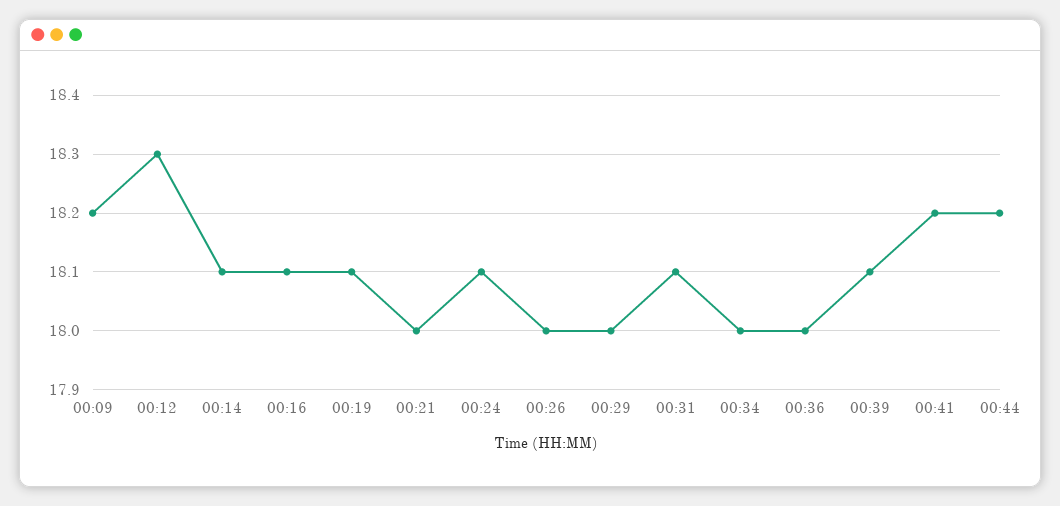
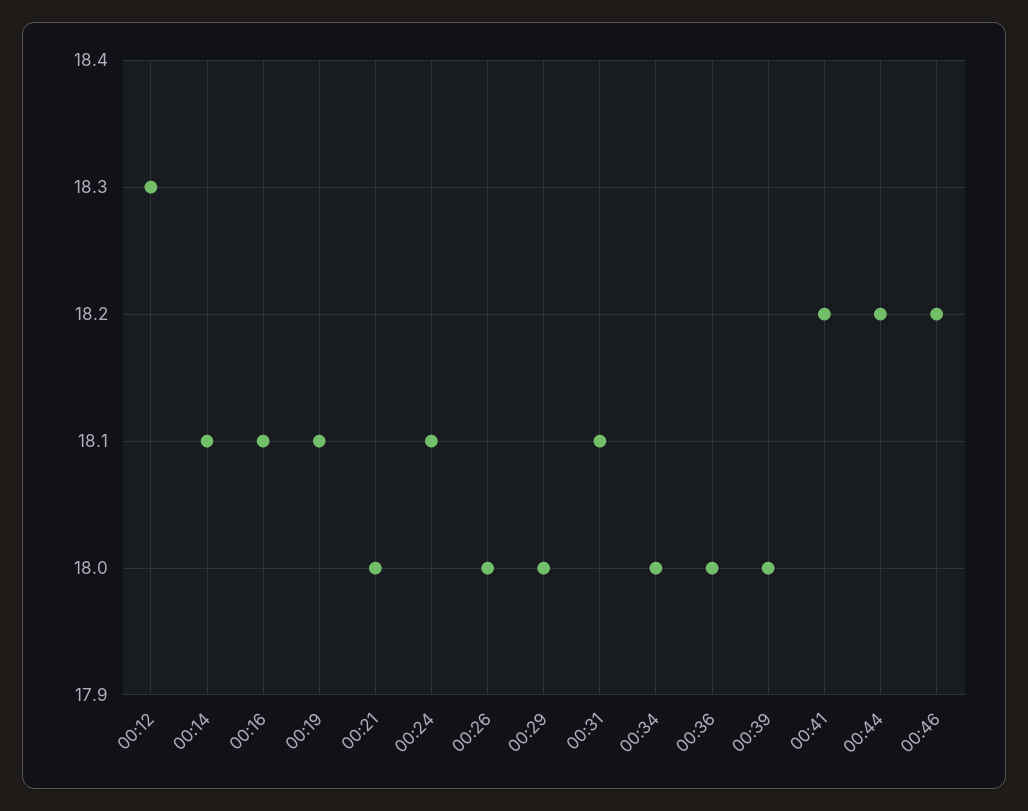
00:09: 18.2 -> none
00:39: 18.1 -> 18
00:46: none -> 18.2

